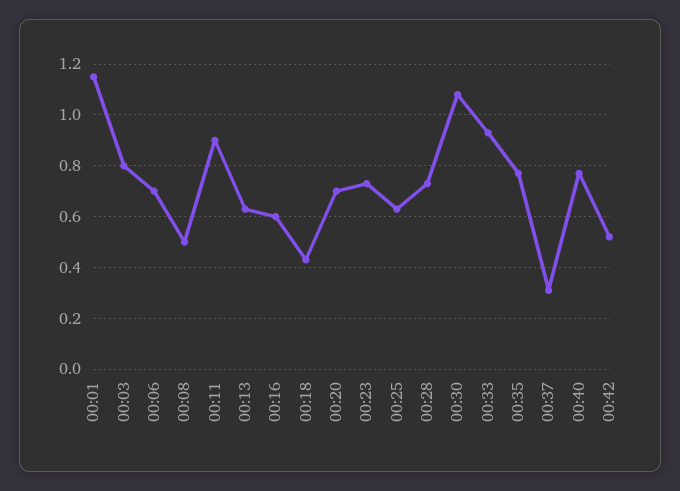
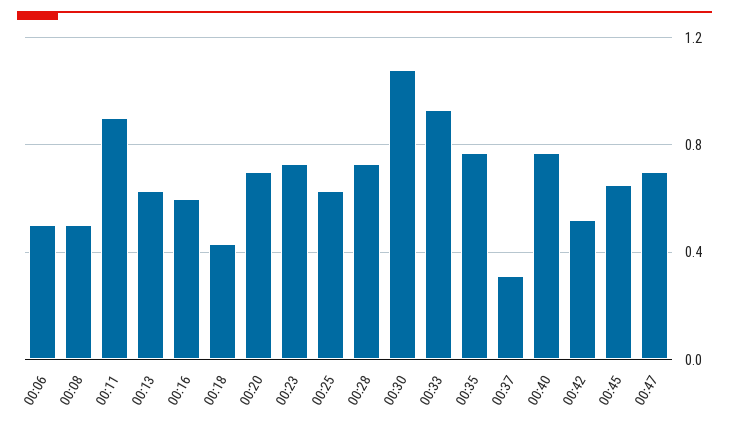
00:01: 1.15 -> none
00:03: 0.8 -> none
00:06: 0.7 -> 0.5
00:45: none -> 0.65
00:47: none -> 0.7

